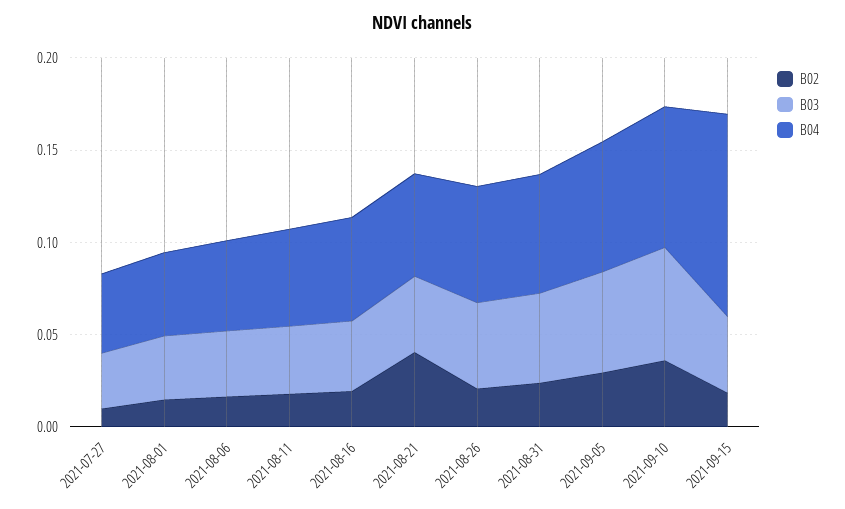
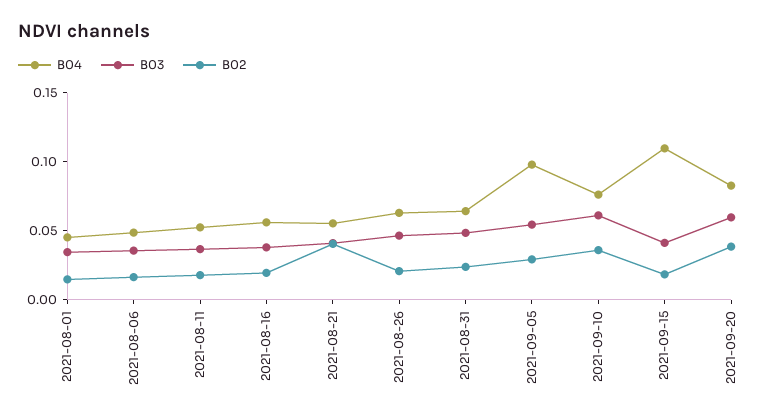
B02, 2021-07-27: 0.01 -> none
B03, 2021-07-27: 0.03 -> none
B04, 2021-07-27: 0.04 -> none
B04, 2021-09-05: 0.07 -> 0.1
B04, 2021-09-20: none -> 0.08
B03, 2021-09-20: none -> 0.06
B02, 2021-09-20: none -> 0.04

